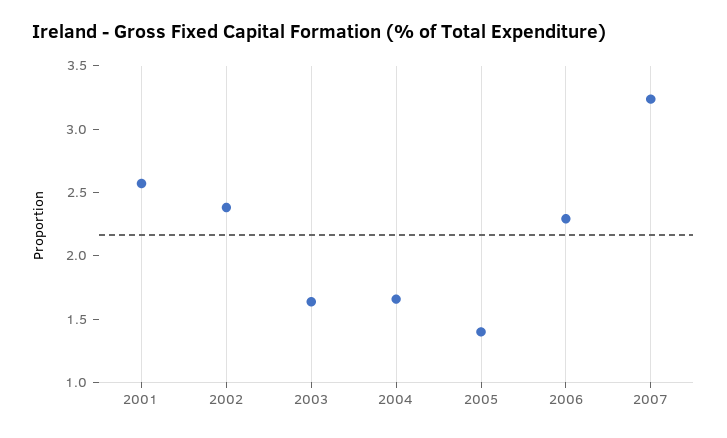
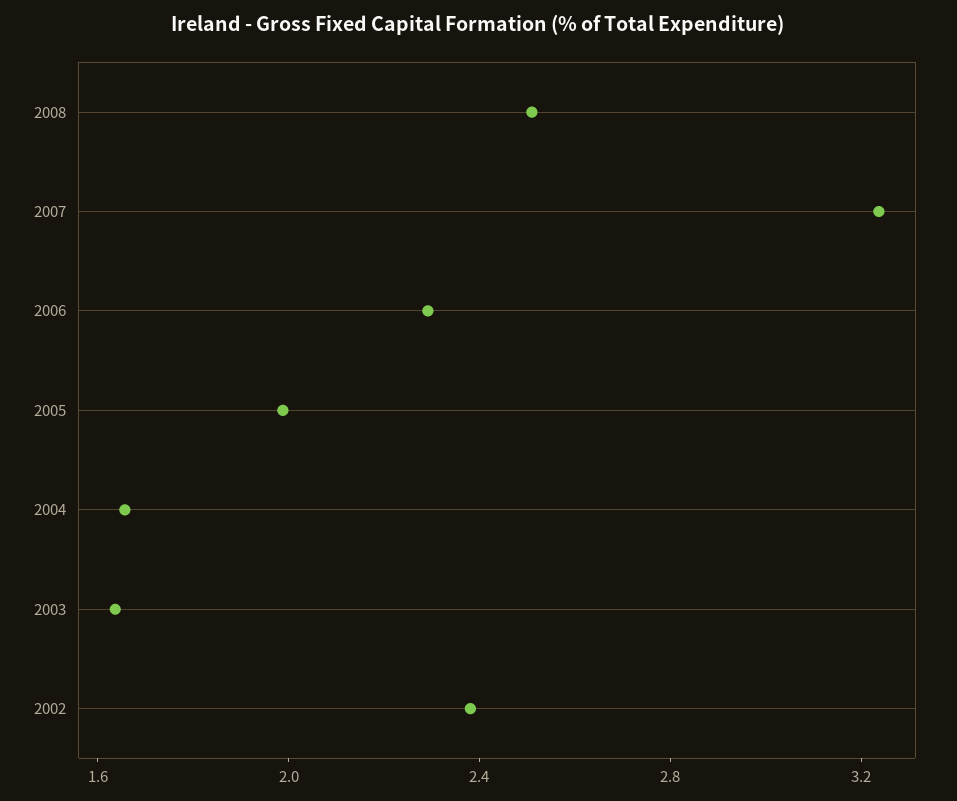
2001: 2.6 -> none
2005: 1.4 -> 2
2008: none -> 2.5

